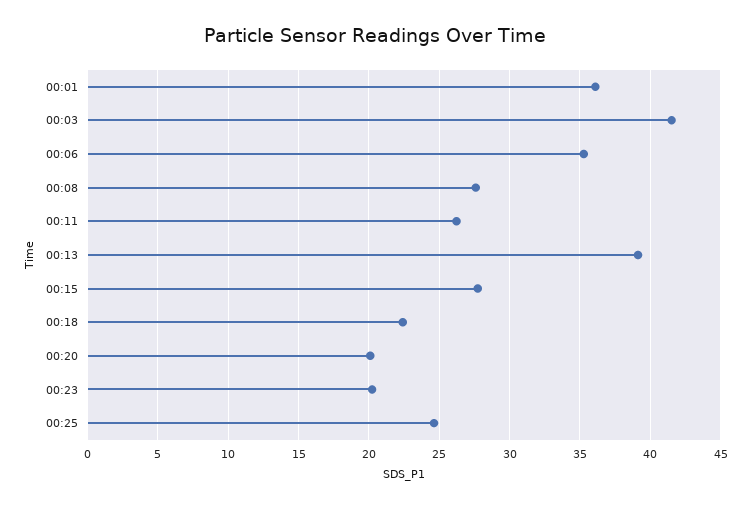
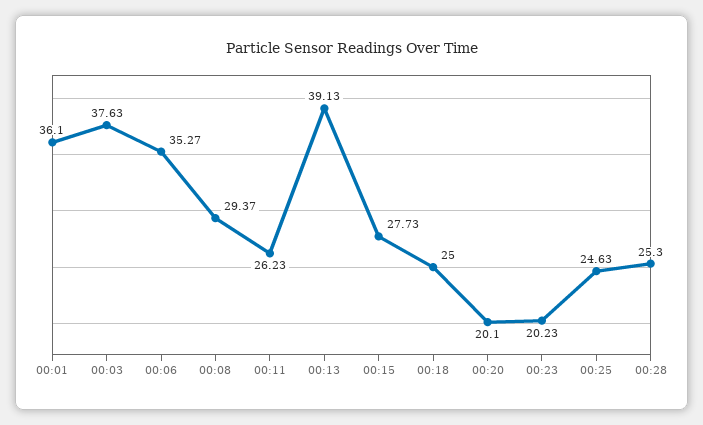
00:03: 41.5 -> 37.63
00:08: 27.5 -> 29.37
00:18: 22.5 -> 25
00:28: none -> 25.3

